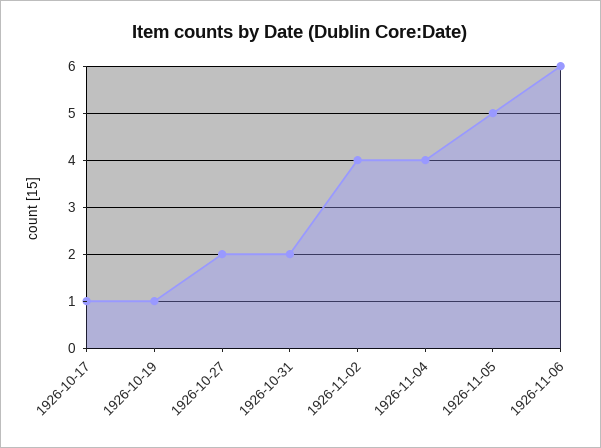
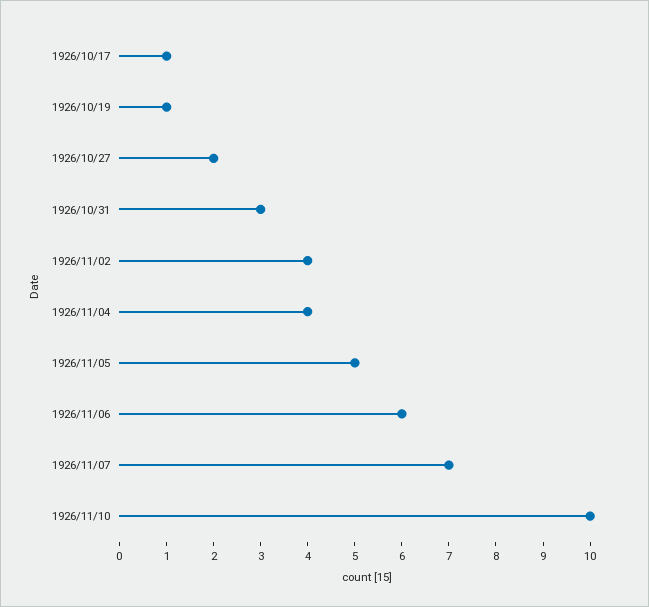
1926-10-31: 2 -> 3
1926/11/07: none -> 7
1926/11/10: none -> 10

